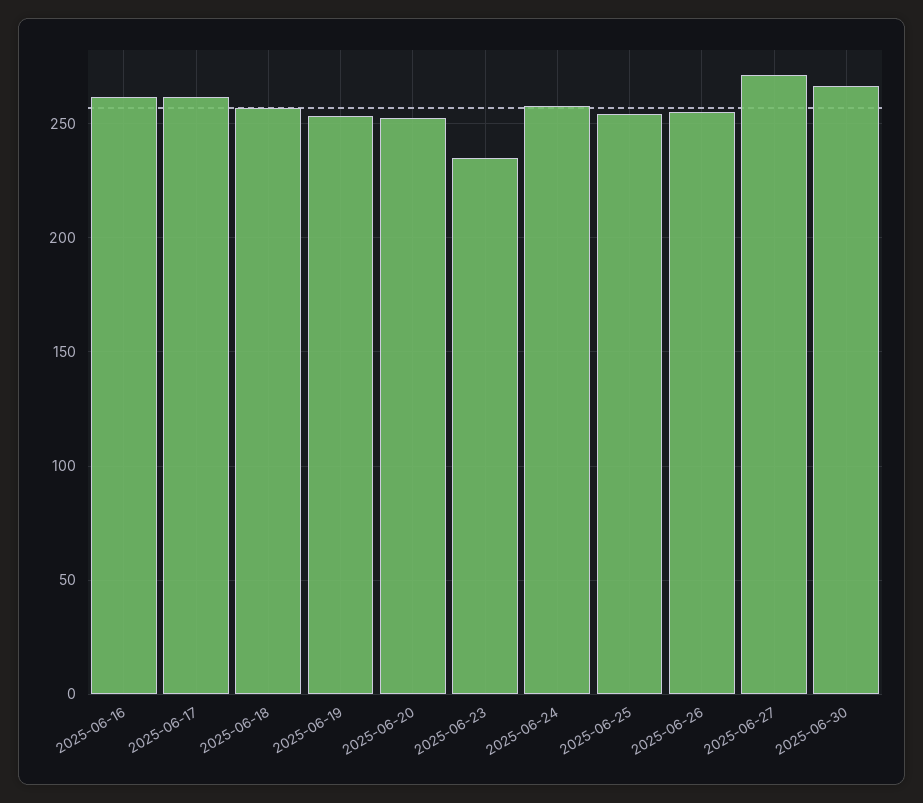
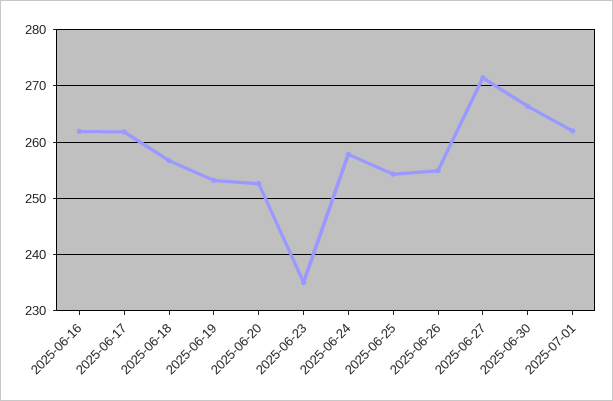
2025-07-01: none -> 262

